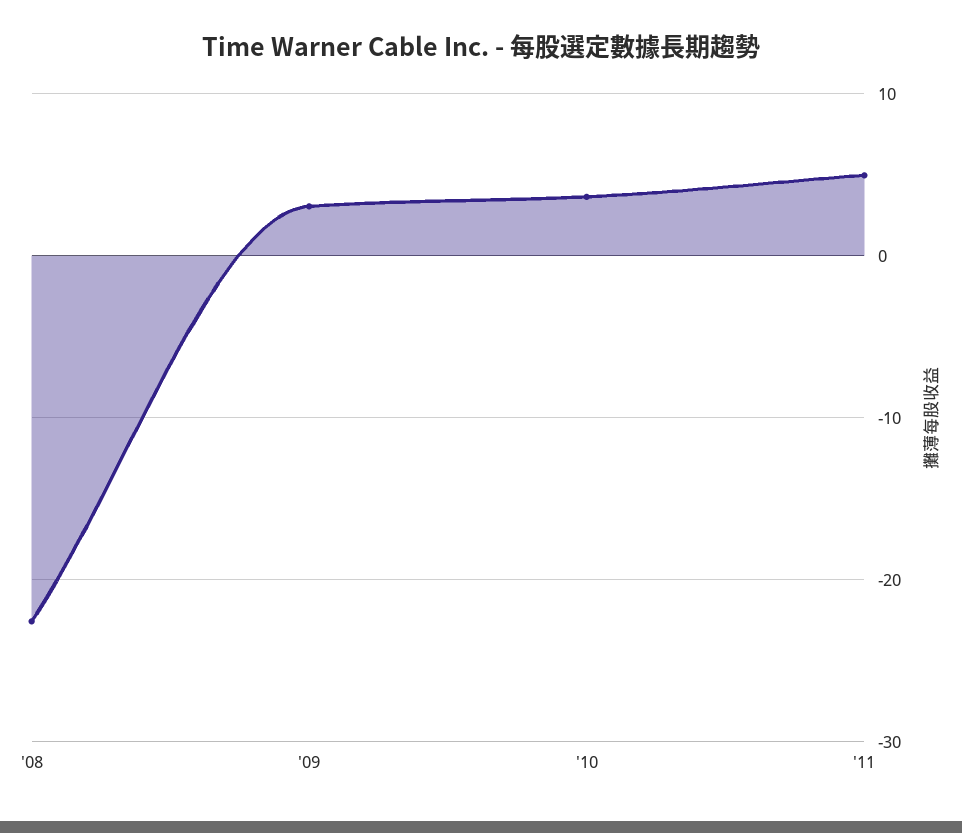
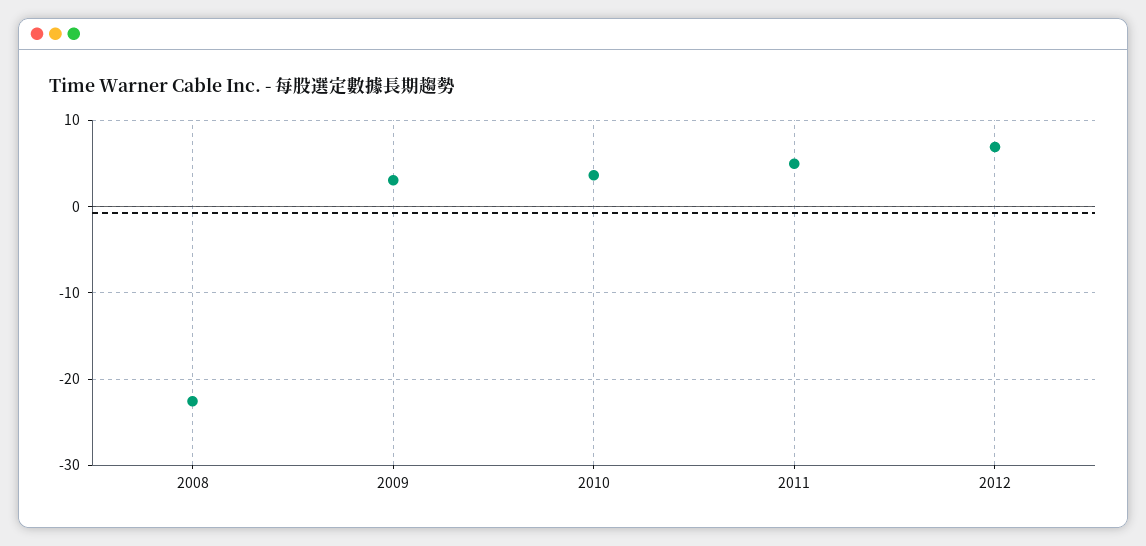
2012: none -> 7

